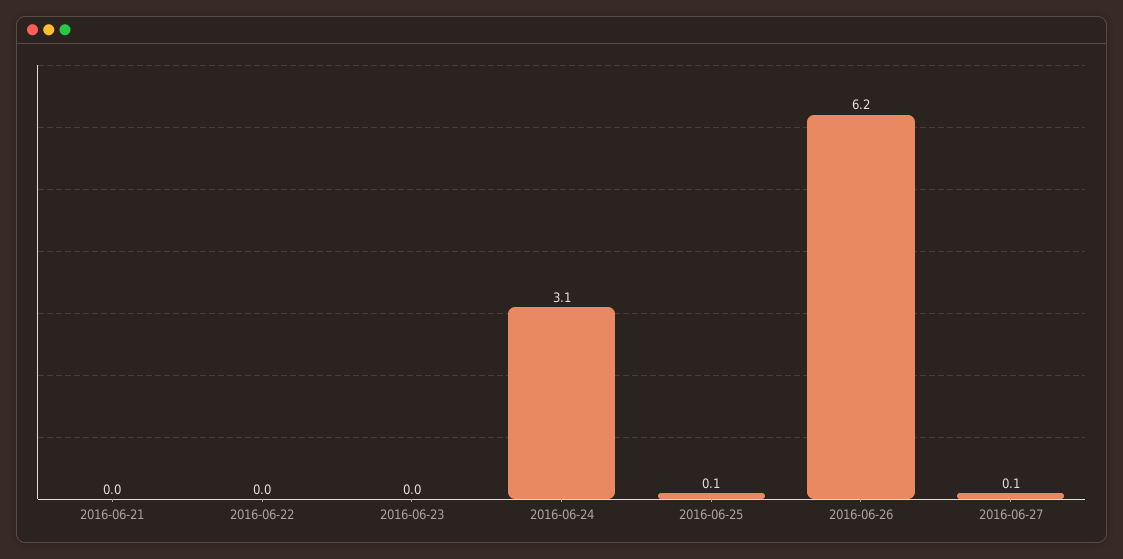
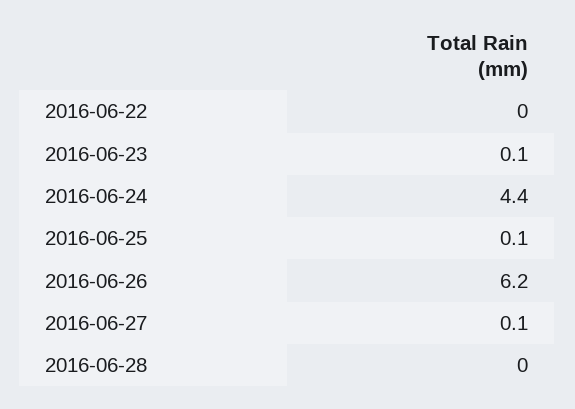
2016-06-21: 0 -> none
2016-06-23: 0 -> 0.1
2016-06-24: 3.1 -> 4.4
2016-06-28: none -> 0

